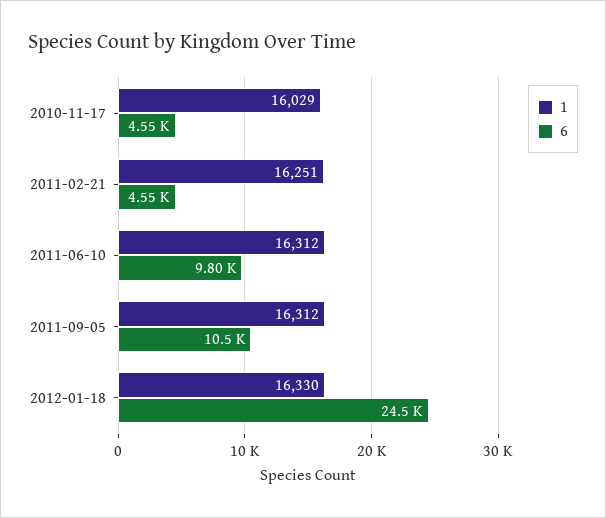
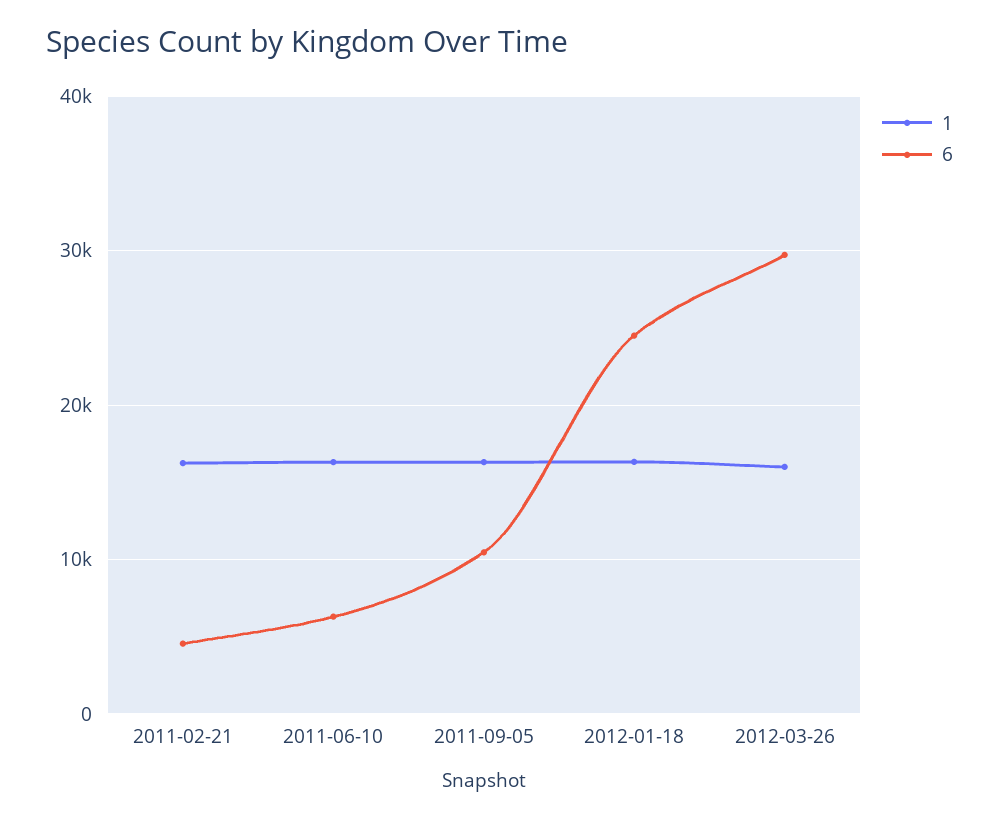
1, 2010-11-17: 16029 -> none
6, 2010-11-17: 4550 -> none
6, 2011-06-10: 9800 -> 6000
1, 2012-03-26: none -> 16000
6, 2012-03-26: none -> 30000

